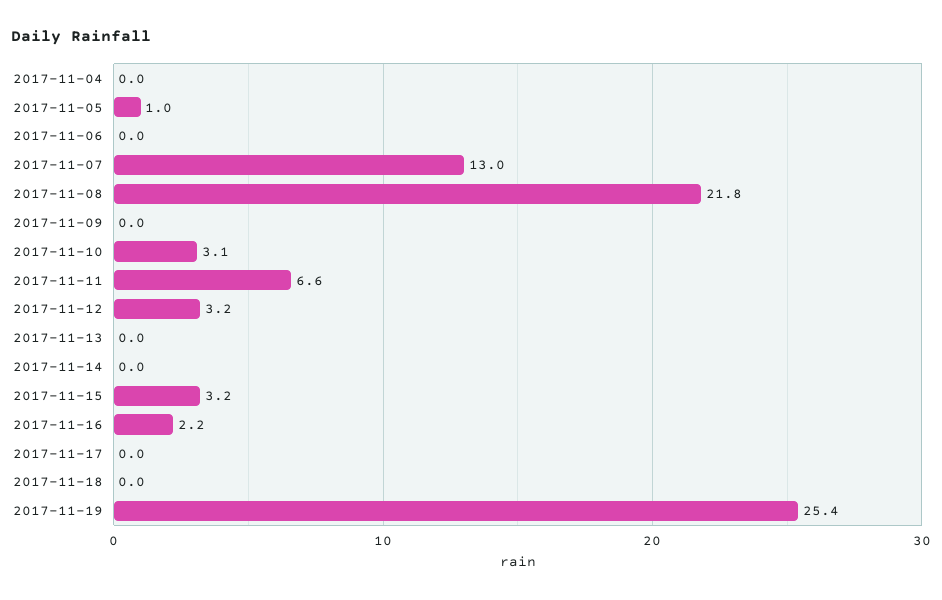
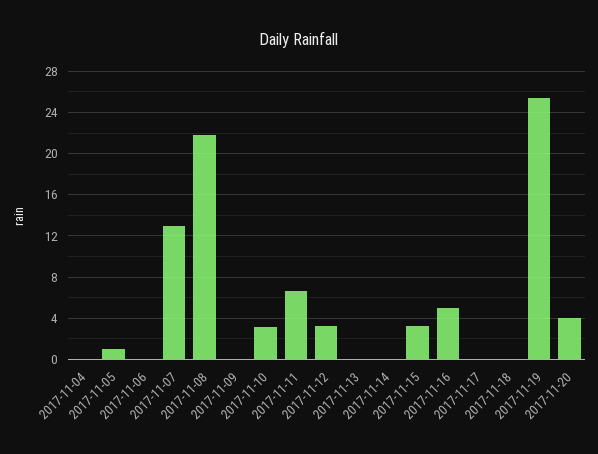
2017-11-16: 2.2 -> 5
2017-11-20: none -> 4

